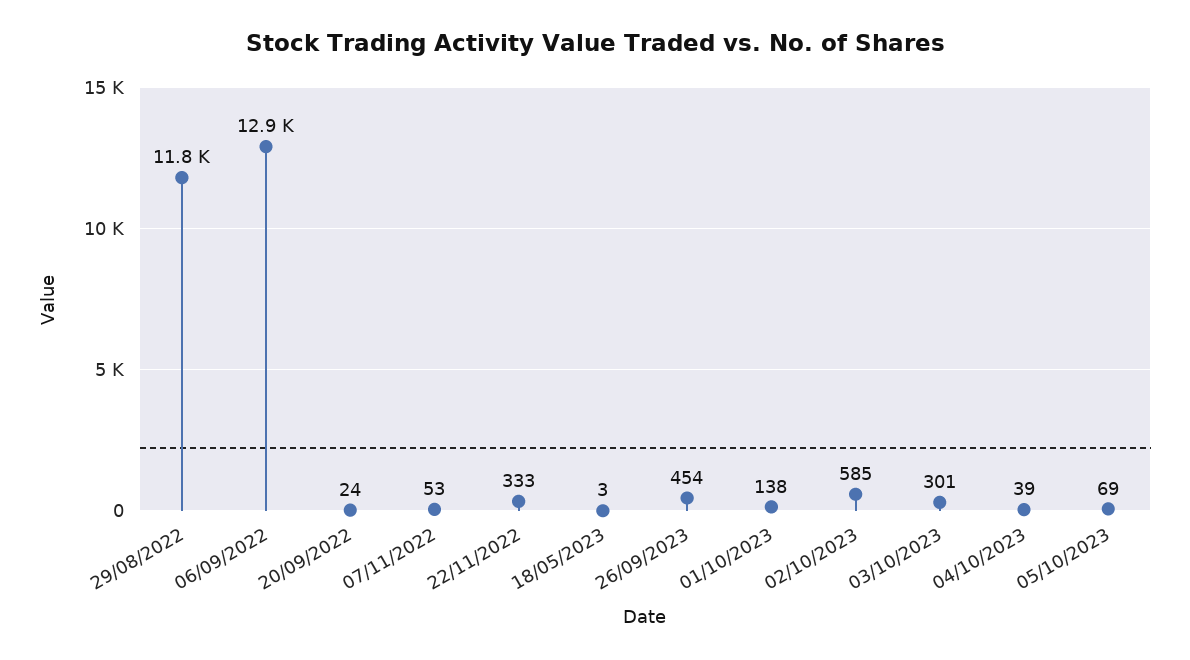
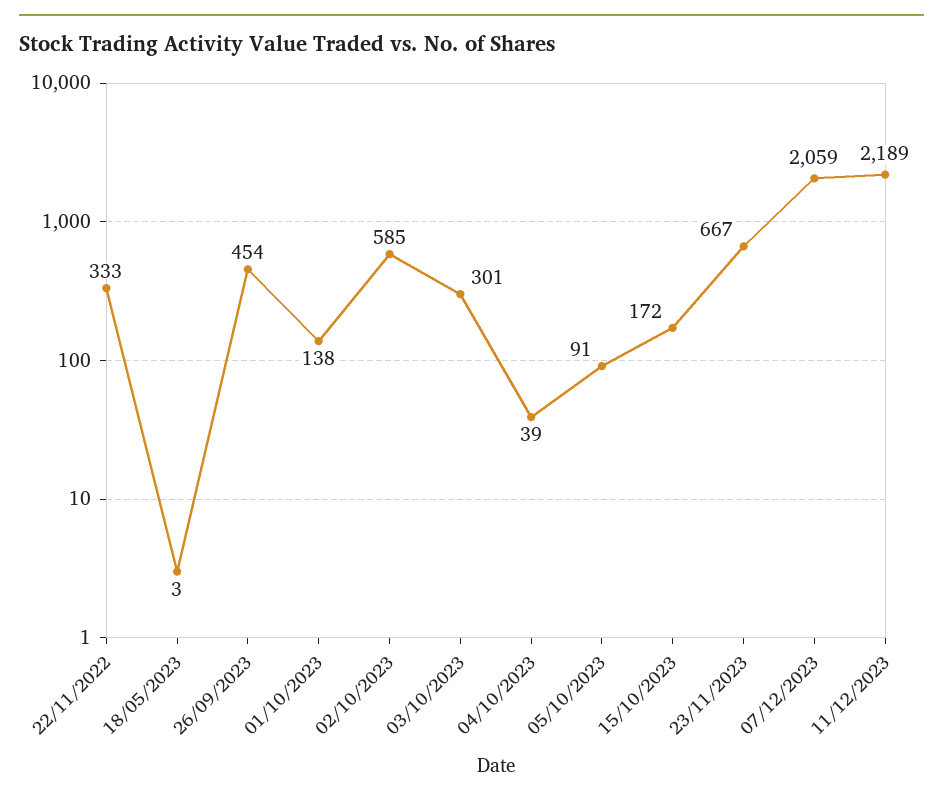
29/08/2022: 11800 -> none
06/09/2022: 12900 -> none
20/09/2022: 24 -> none
07/11/2022: 53 -> none
05/10/2023: 69 -> 91
15/10/2023: none -> 172
23/11/2023: none -> 667
07/12/2023: none -> 2059
11/12/2023: none -> 2189

